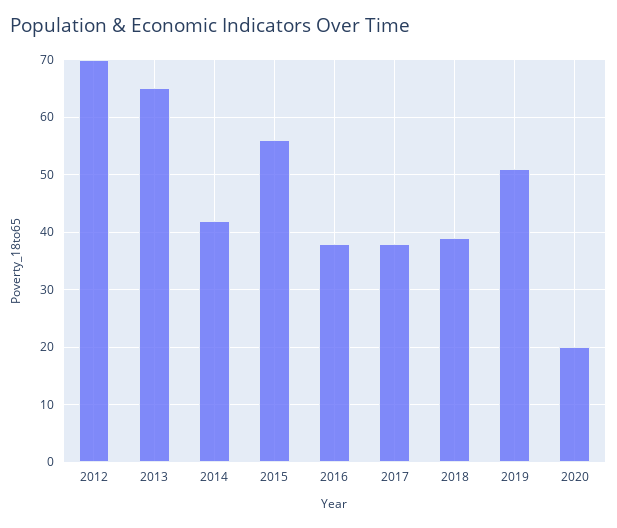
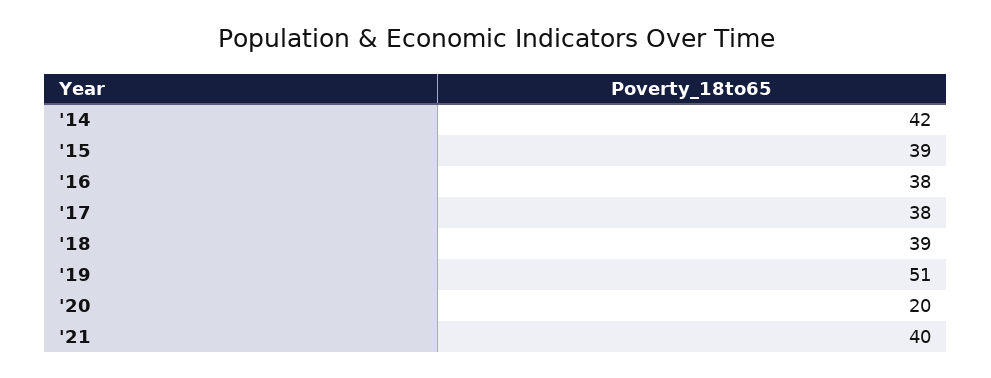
2012: 70 -> none
2013: 65 -> none
2015: 55 -> 39
'21: none -> 40

